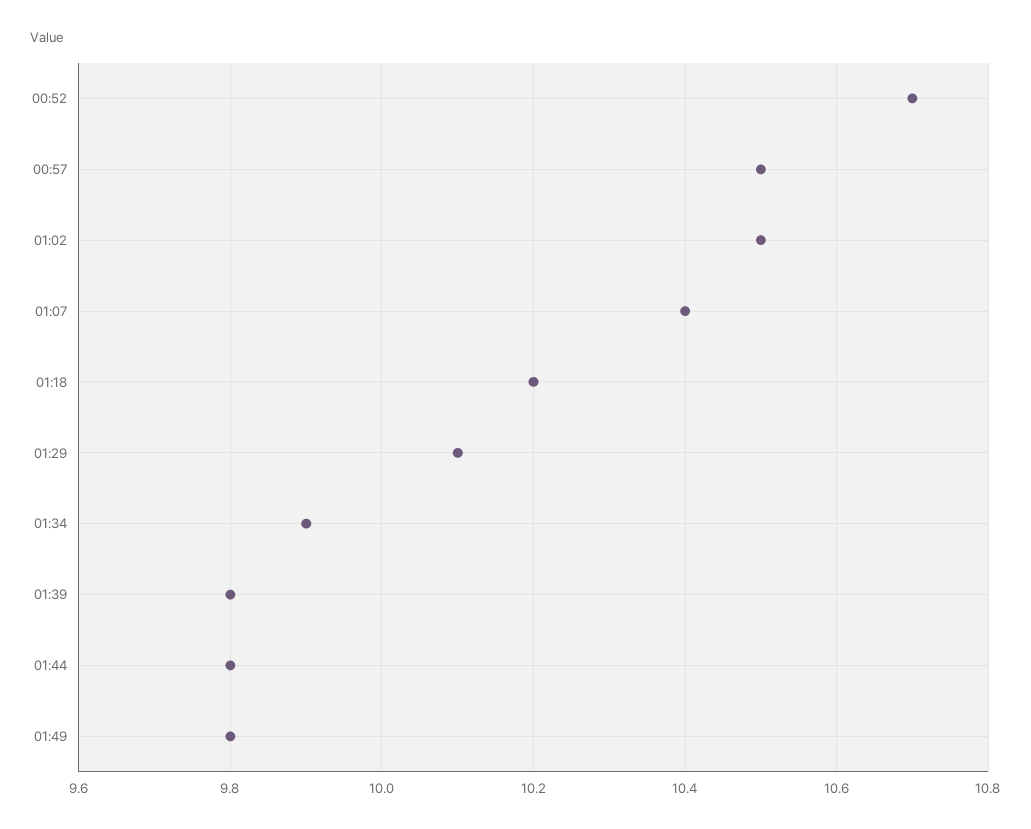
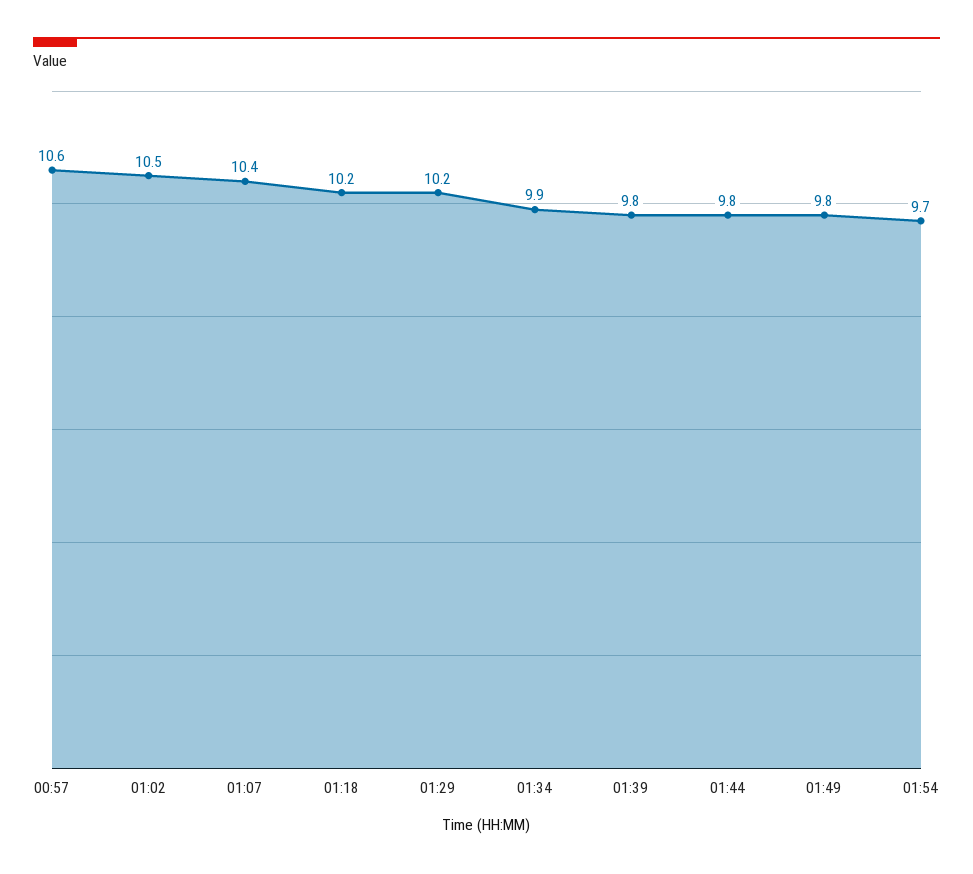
00:52: 10.7 -> none
00:57: 10.5 -> 10.6
01:29: 10.1 -> 10.2
01:54: none -> 9.7

